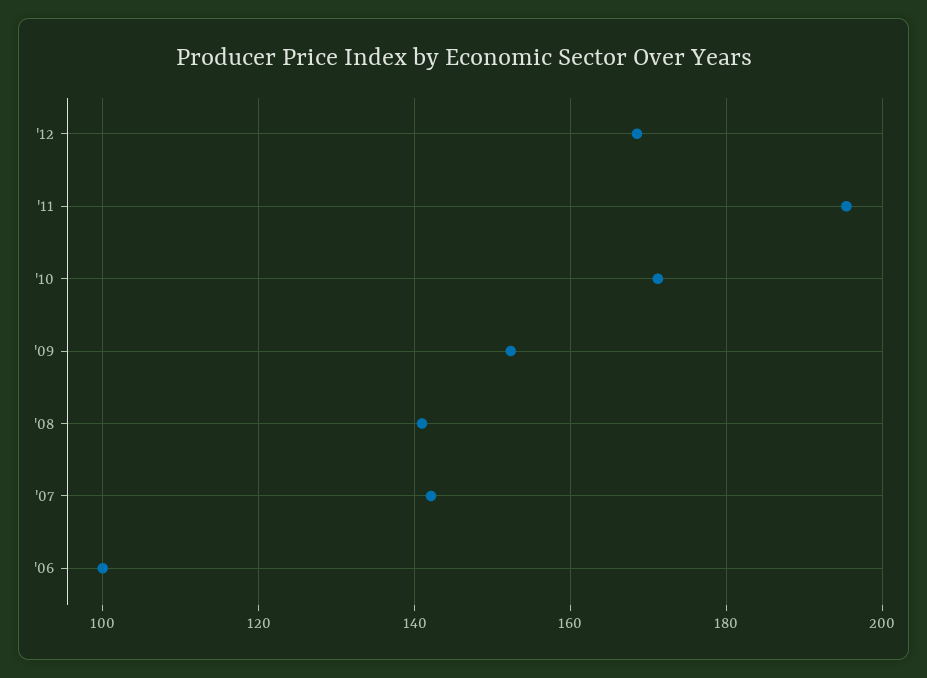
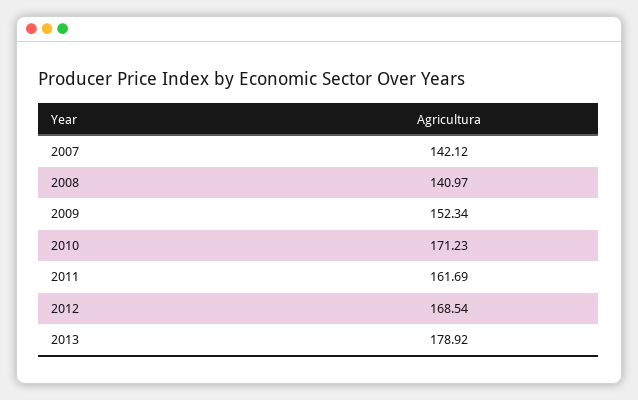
'11: 196 -> 161.69
'06: 100 -> none
2013: none -> 178.92

